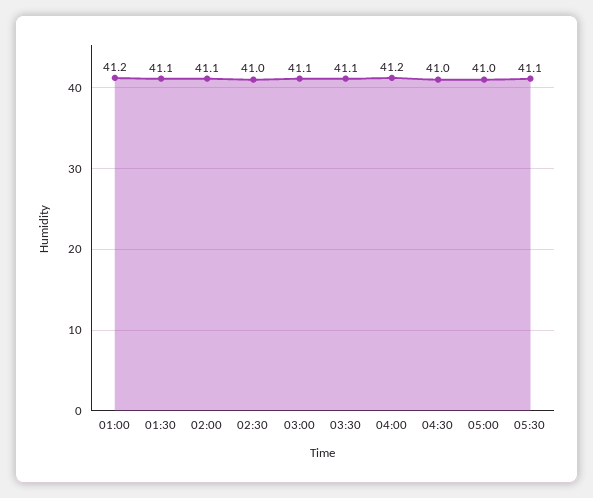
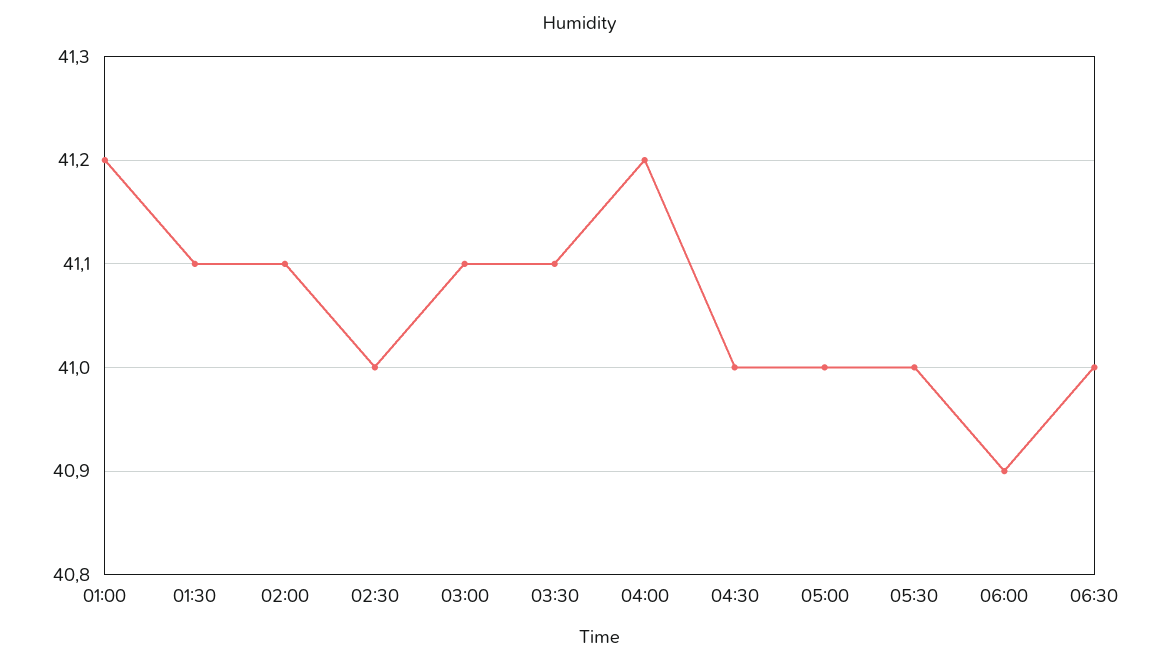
05:30: 41.1 -> 41
06:00: none -> 40.9
06:30: none -> 41

